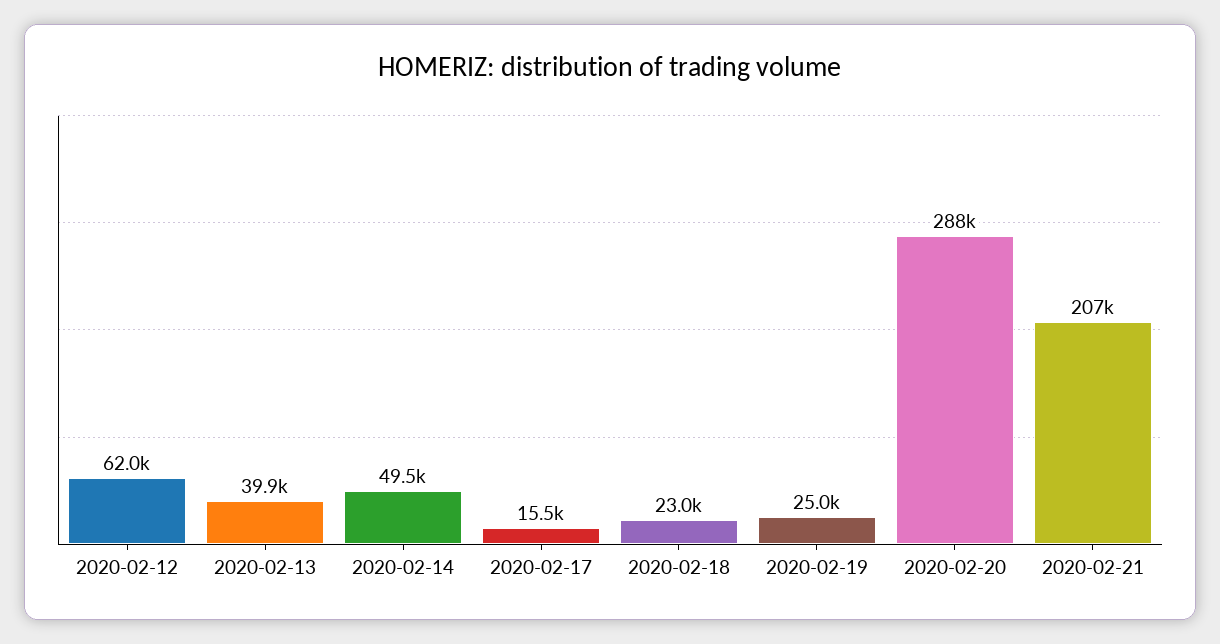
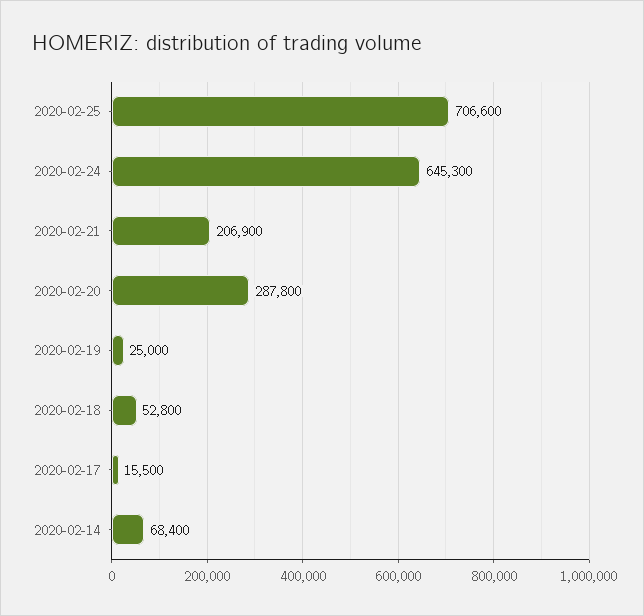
2020-02-12: 62000 -> none
2020-02-13: 39900 -> none
2020-02-14: 49500 -> 68400
2020-02-18: 23000 -> 52800
2020-02-25: none -> 706600
2020-02-24: none -> 645300

